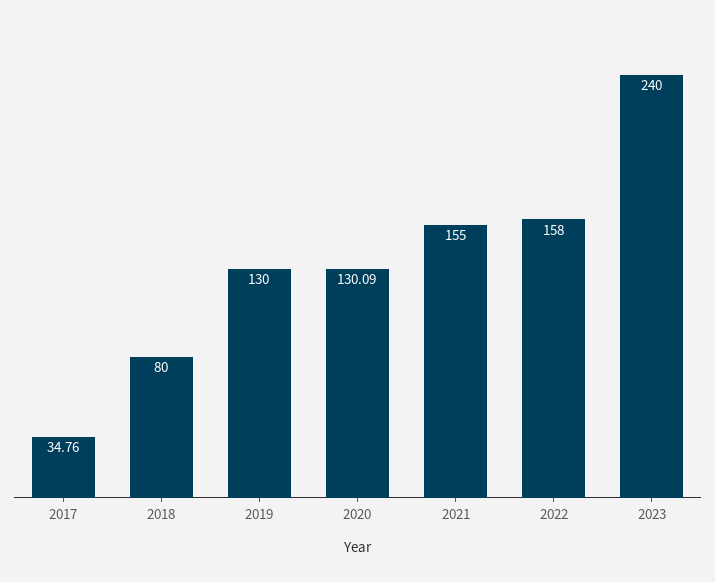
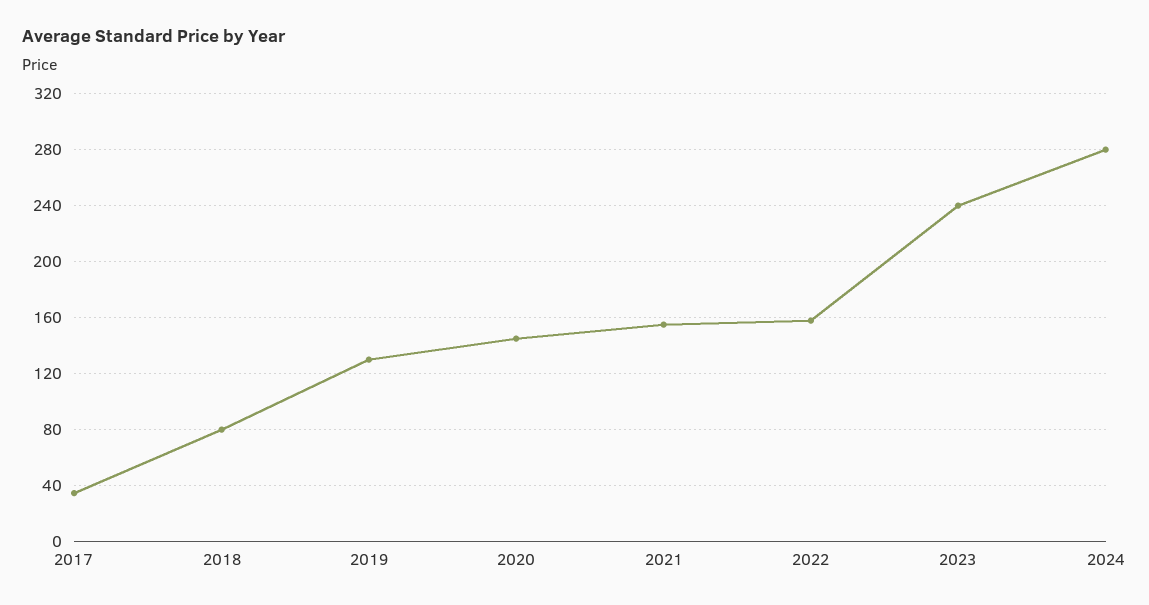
2020: 130.09 -> 145
2024: none -> 280

